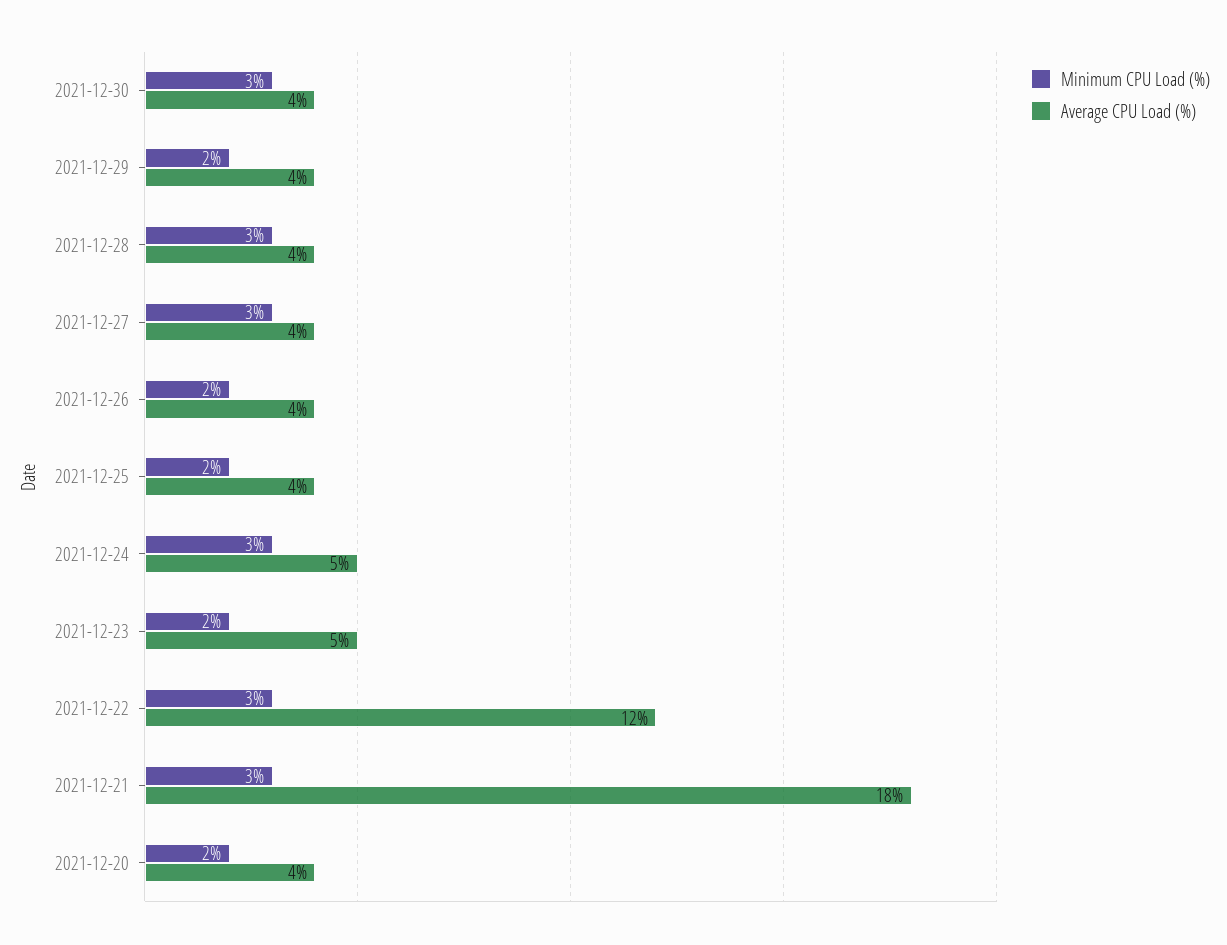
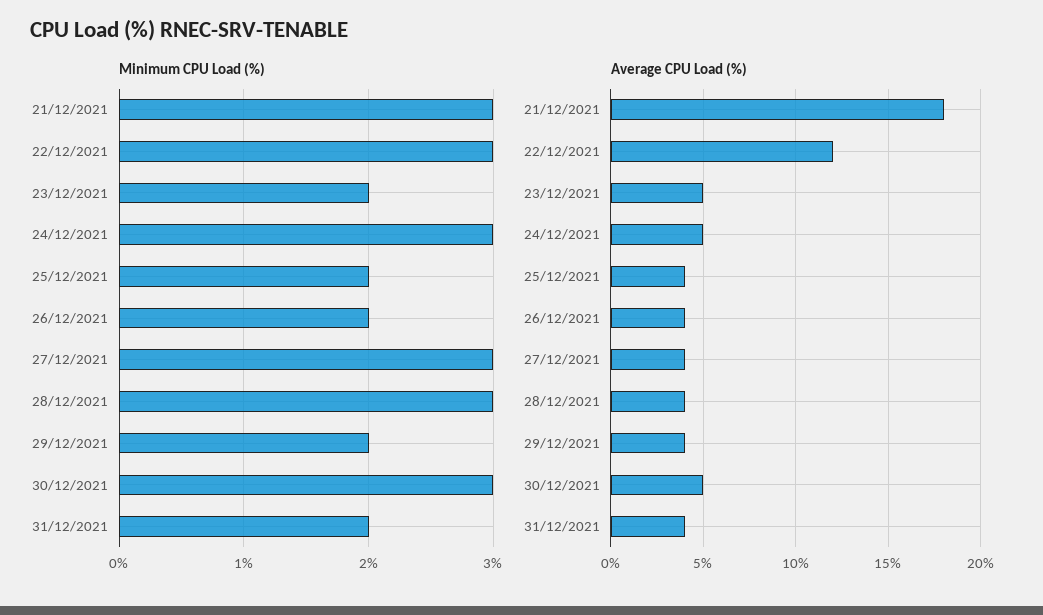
Average CPU Load (%), 2021-12-30: 4 -> 5
Minimum CPU Load (%), 2021-12-20: 2 -> none
Average CPU Load (%), 2021-12-20: 4 -> none
Minimum CPU Load (%), 31/12/2021: none -> 2
Average CPU Load (%), 31/12/2021: none -> 4

